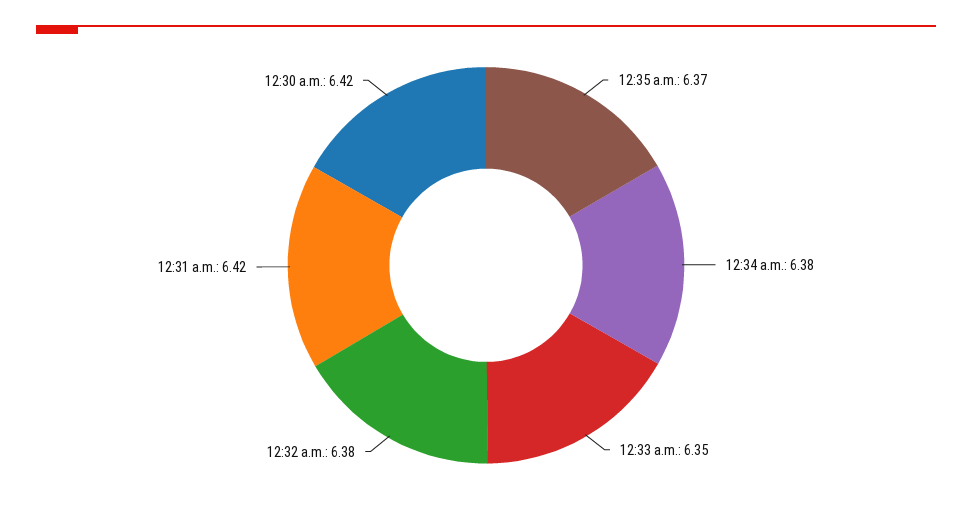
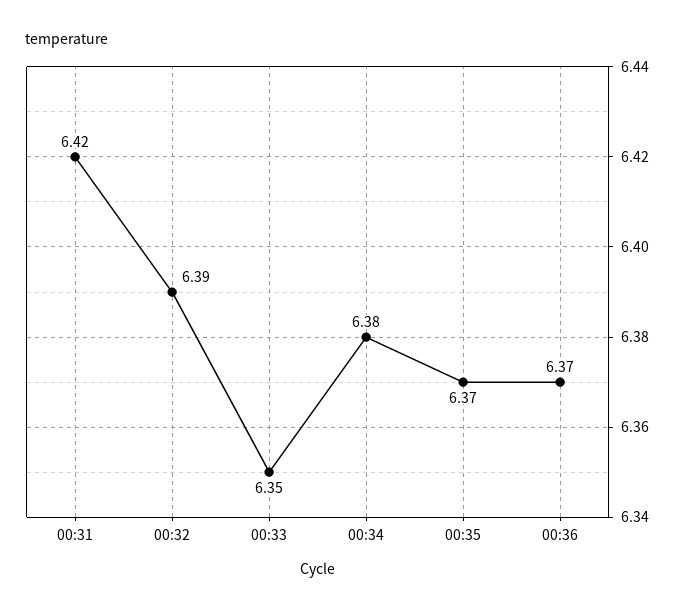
12:32 a.m.: 6.38 -> 6.39
12:30 a.m.: 6.42 -> none
00:36: none -> 6.37

